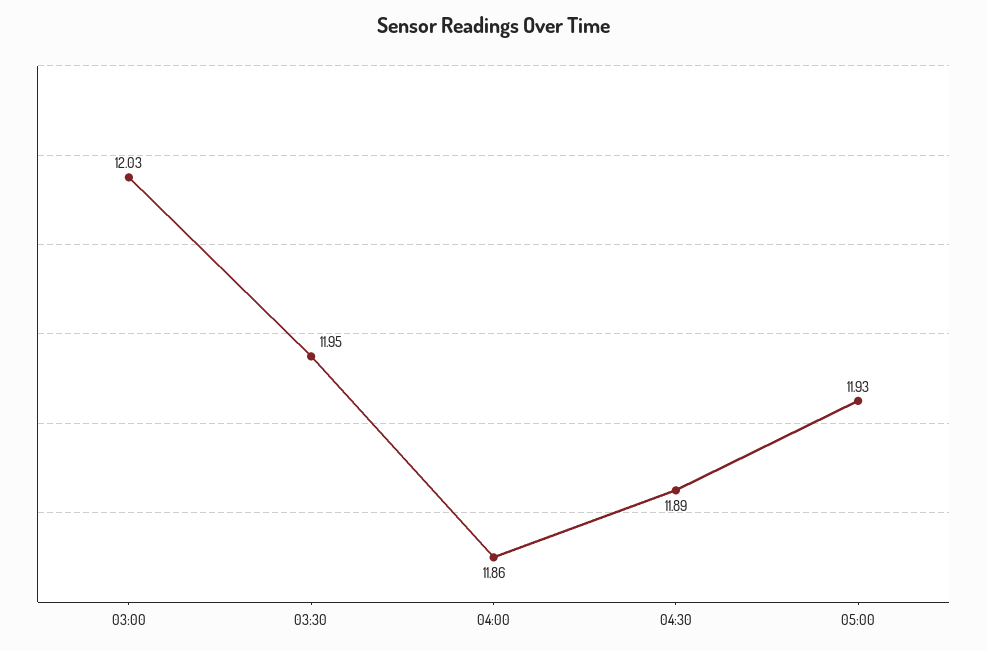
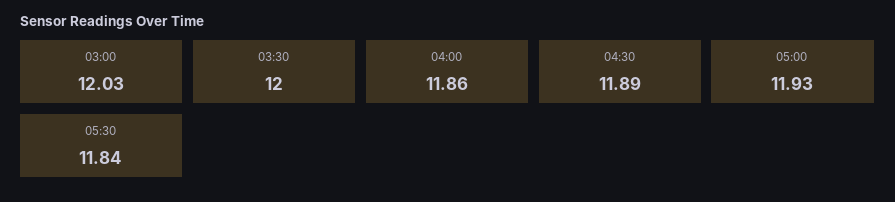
03:30: 11.95 -> 12
05:30: none -> 11.84

